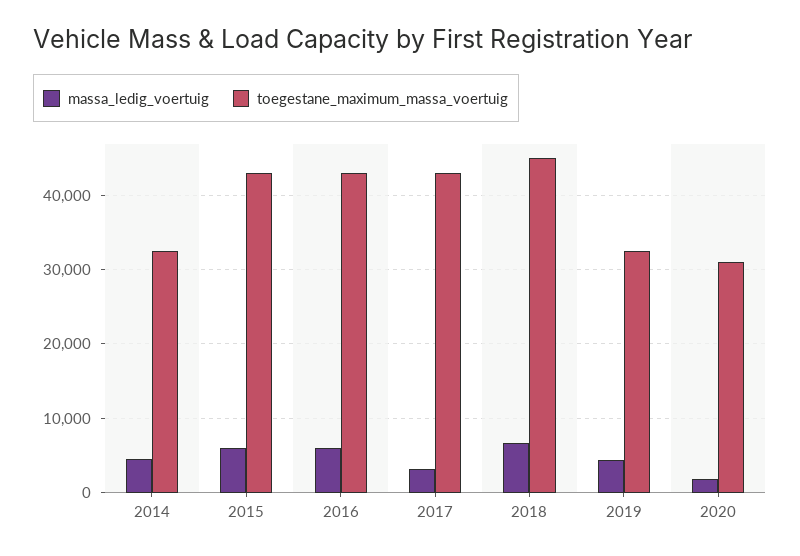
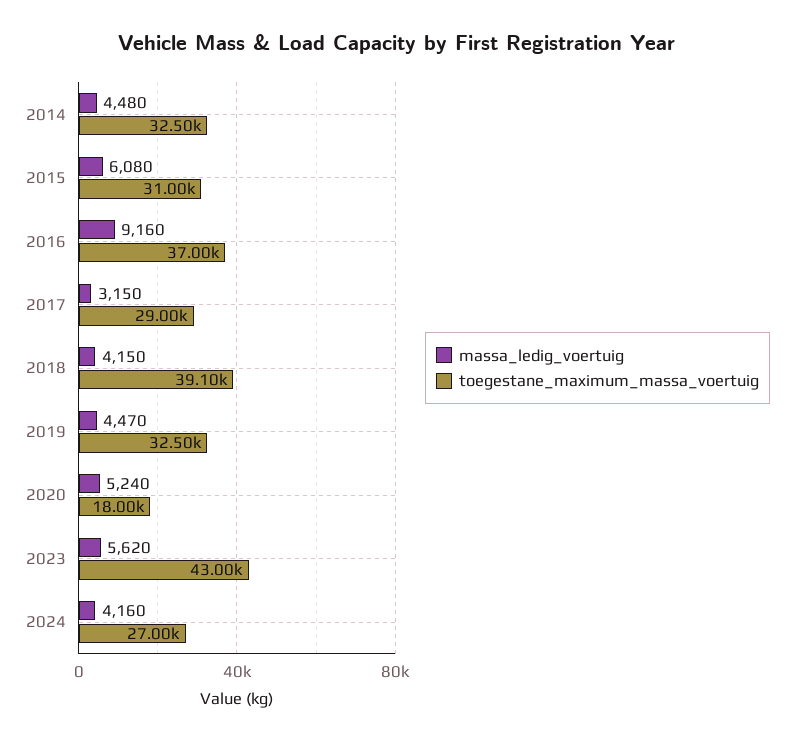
toegestane_maximum_massa_voertuig, 2015: 43000 -> 31000
massa_ledig_voertuig, 2016: 6000 -> 9160
toegestane_maximum_massa_voertuig, 2016: 43000 -> 37000
toegestane_maximum_massa_voertuig, 2017: 43000 -> 29000
massa_ledig_voertuig, 2018: 7000 -> 4150
toegestane_maximum_massa_voertuig, 2018: 45000 -> 39100
massa_ledig_voertuig, 2020: 2000 -> 5240
toegestane_maximum_massa_voertuig, 2020: 31000 -> 18000
massa_ledig_voertuig, 2023: none -> 5620
toegestane_maximum_massa_voertuig, 2023: none -> 43000
massa_ledig_voertuig, 2024: none -> 4160
toegestane_maximum_massa_voertuig, 2024: none -> 27000

